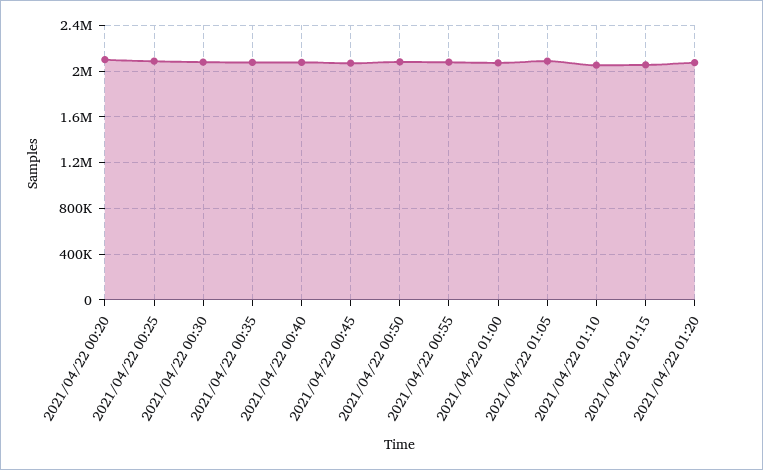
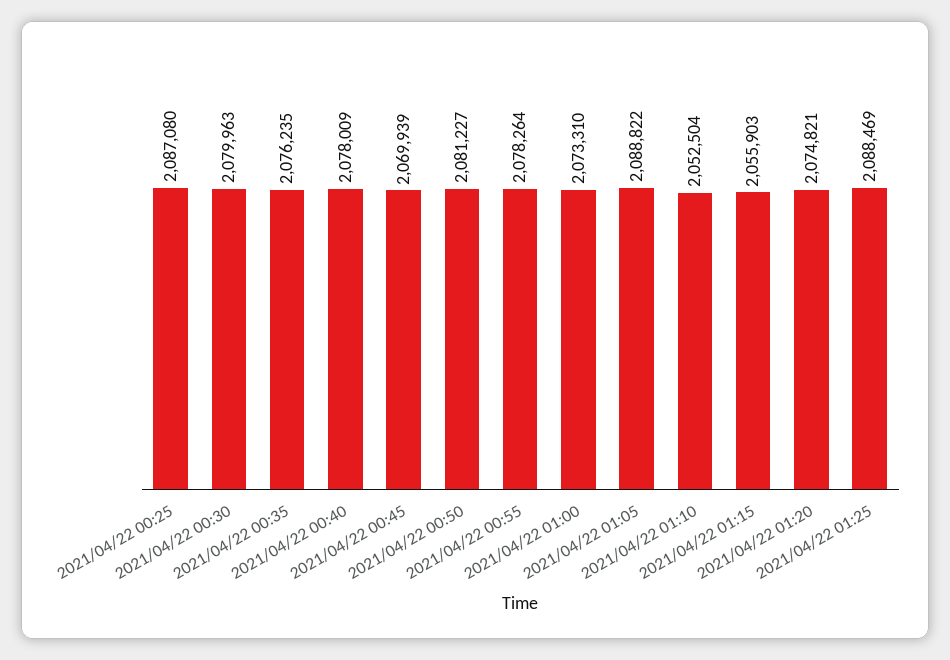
2021/04/22 00:20: 2100000 -> none
2021/04/22 01:25: none -> 2088469

